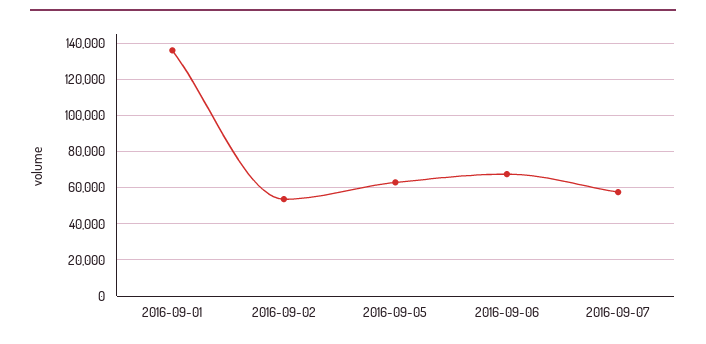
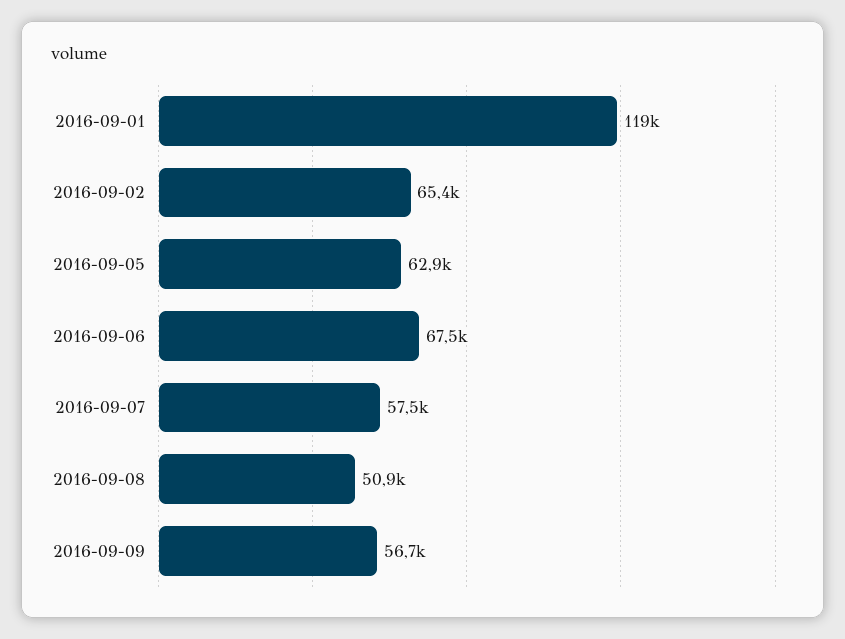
2016-09-01: 135000 -> 119000
2016-09-02: 55000 -> 65400
2016-09-08: none -> 50900
2016-09-09: none -> 56700

